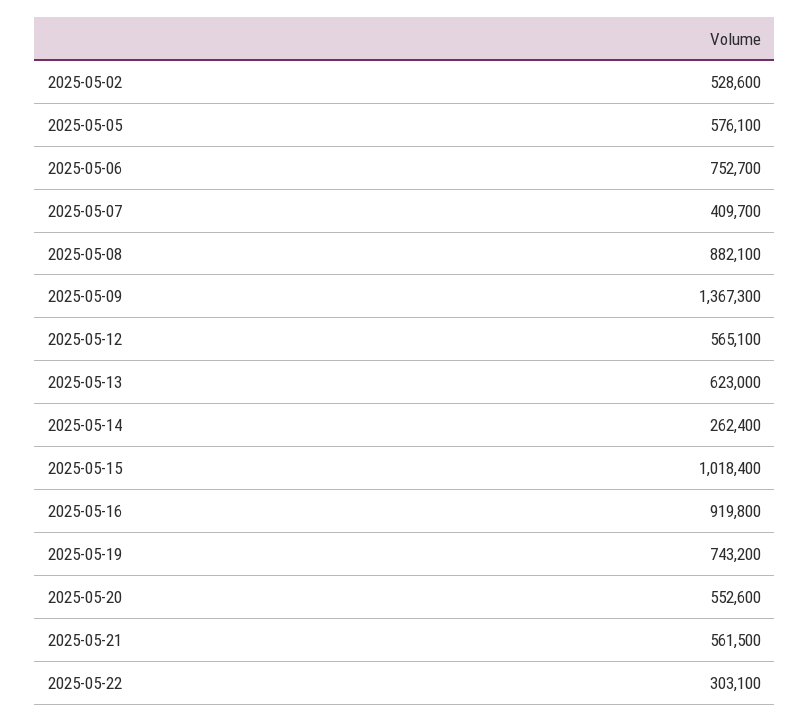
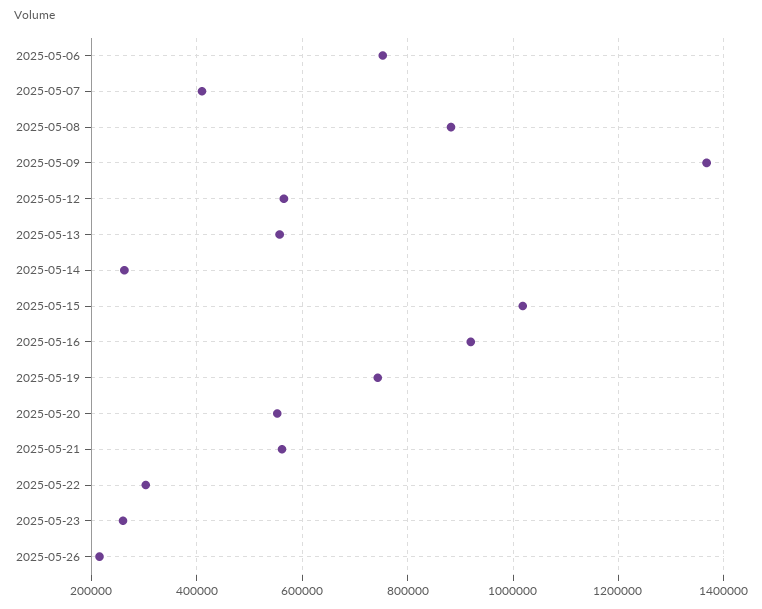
2025-05-02: 528600 -> none
2025-05-05: 576100 -> none
2025-05-13: 623000 -> 560000
2025-05-23: none -> 260000
2025-05-26: none -> 220000

